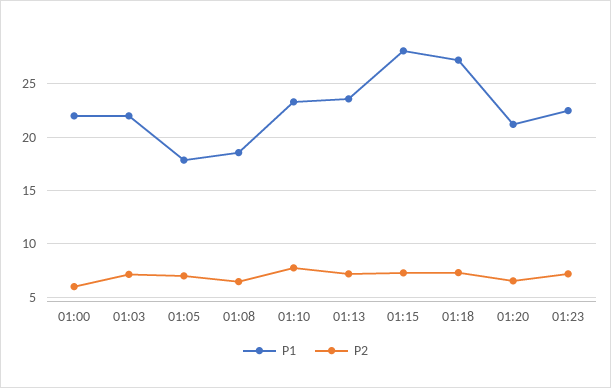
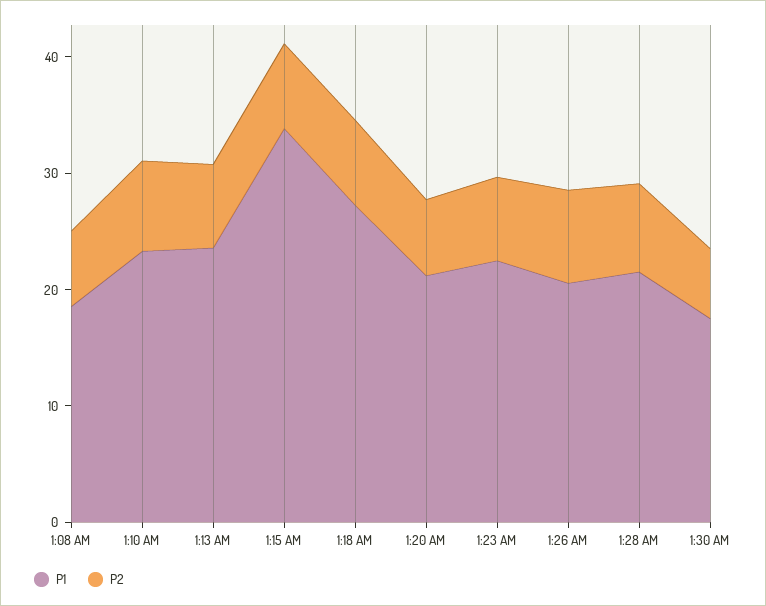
P1, 01:00: 22 -> none
P2, 01:00: 6 -> none
P1, 01:03: 22 -> none
P2, 01:03: 7 -> none
P1, 01:05: 18 -> none
P2, 01:05: 7 -> none
P1, 01:15: 28 -> 34
P1, 1:26 AM: none -> 20
P2, 1:26 AM: none -> 8
P1, 1:28 AM: none -> 22
P2, 1:28 AM: none -> 8
P1, 1:30 AM: none -> 18
P2, 1:30 AM: none -> 6

